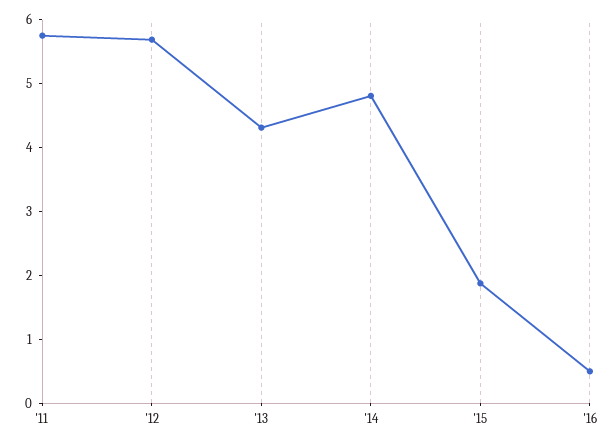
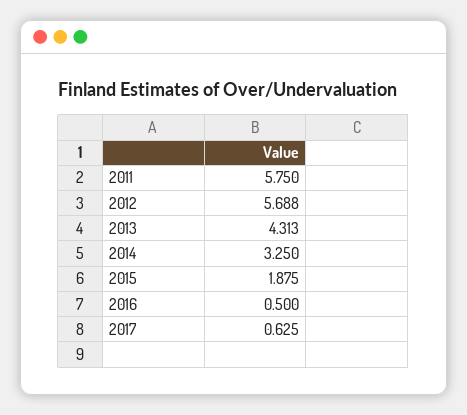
'14: 4.8 -> 3.25
2017: none -> 0.625

